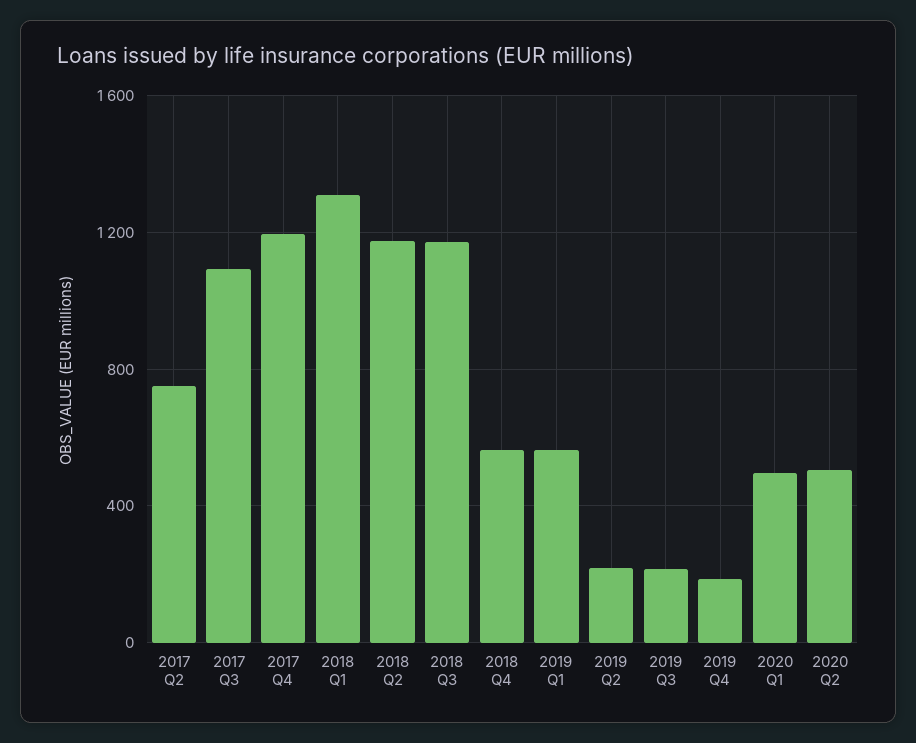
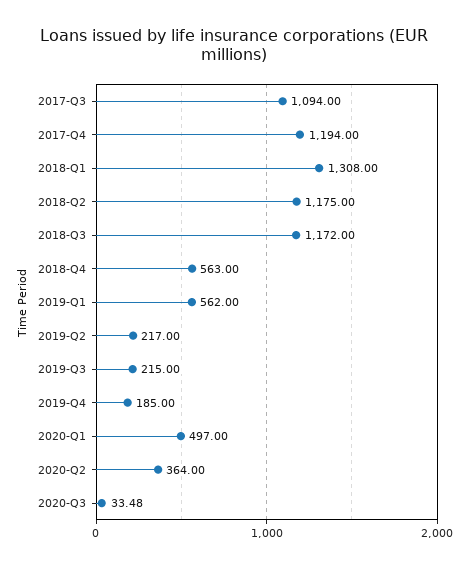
2017 Q2: 750 -> none
2020 Q2: 500 -> 364
2020-Q3: none -> 33.48

